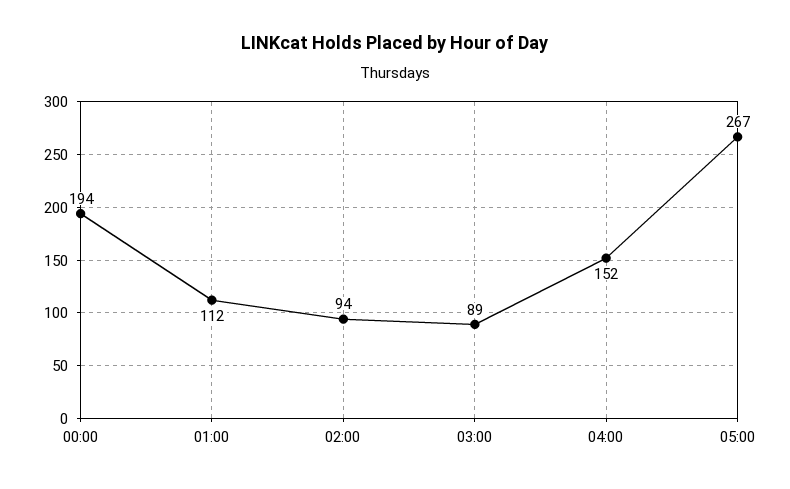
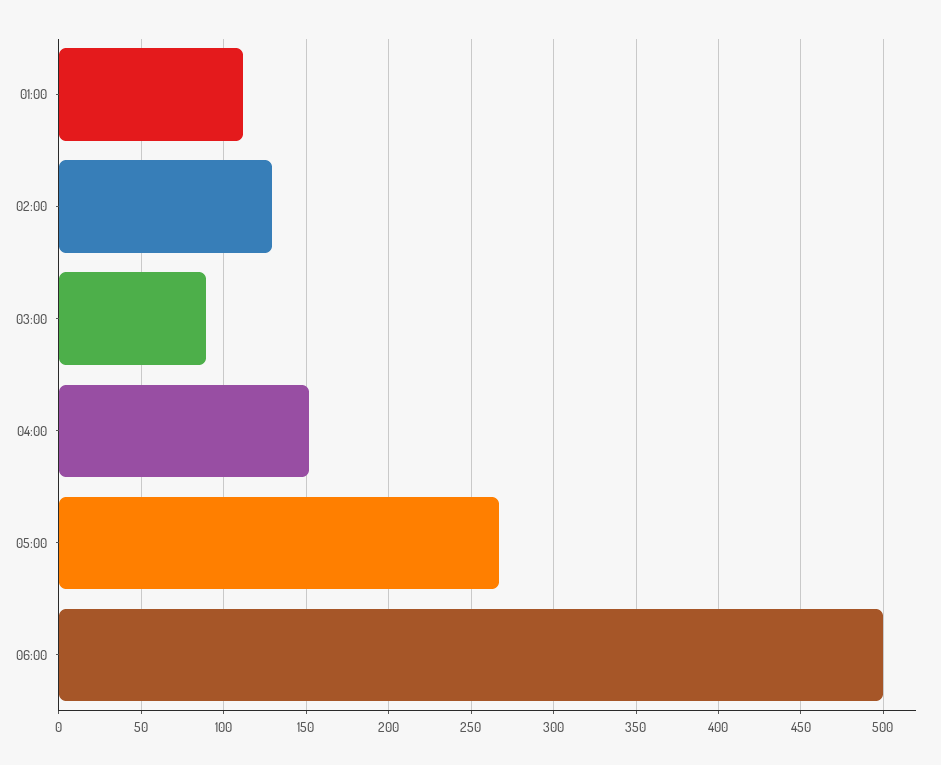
00:00: 194 -> none
02:00: 94 -> 130
06:00: none -> 500

